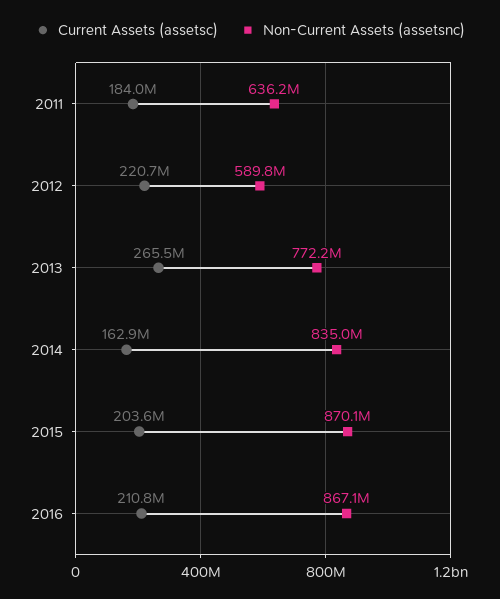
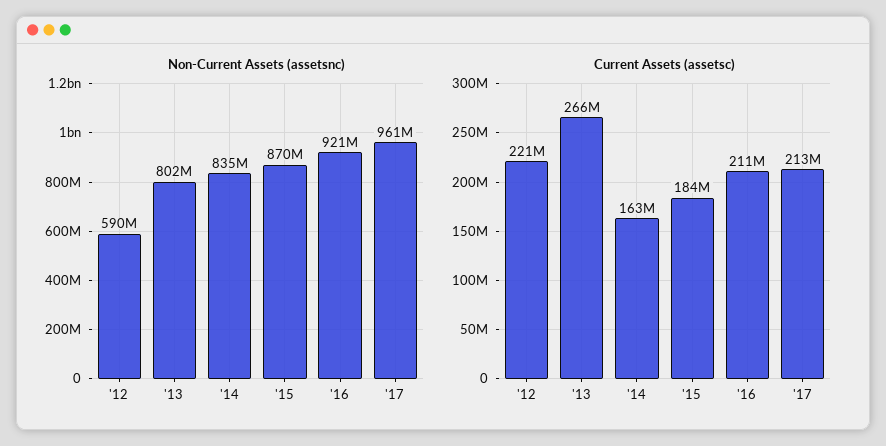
Current Assets (assetsc), 2011: 184000000 -> none
Non-Current Assets (assetsnc), 2011: 636200000 -> none
Non-Current Assets (assetsnc), 2013: 772200000 -> 802000000
Current Assets (assetsc), 2015: 203600000 -> 184000000
Non-Current Assets (assetsnc), 2016: 867100000 -> 921000000
Non-Current Assets (assetsnc), '17: none -> 961000000
Current Assets (assetsc), '17: none -> 213000000

